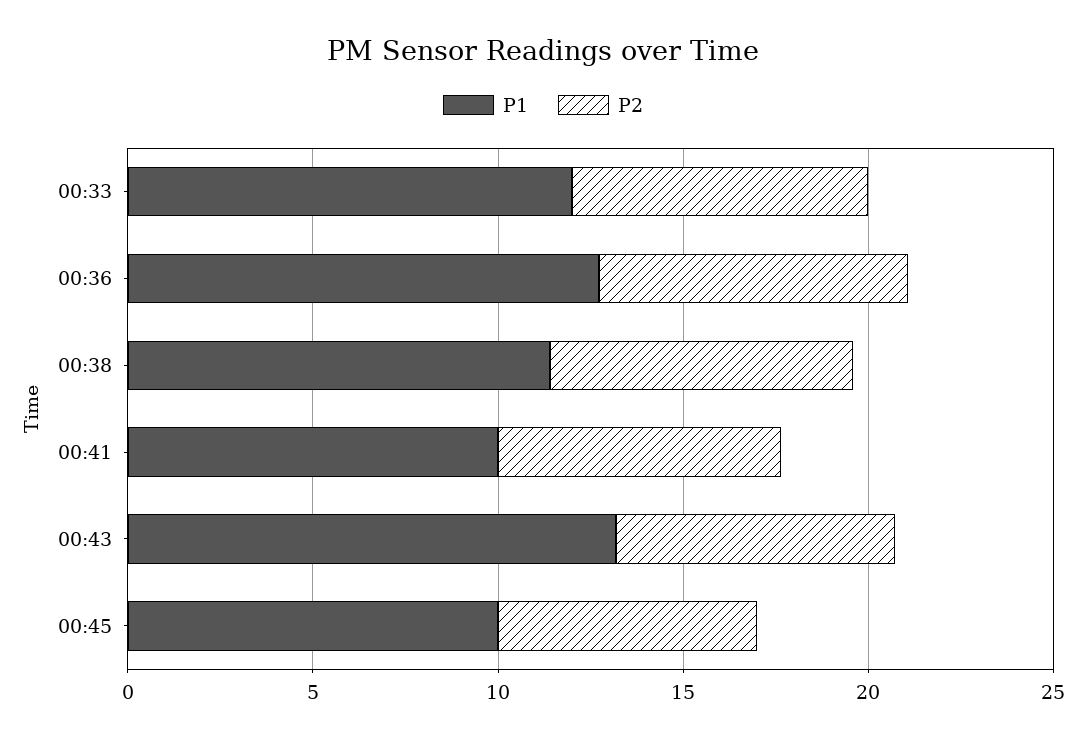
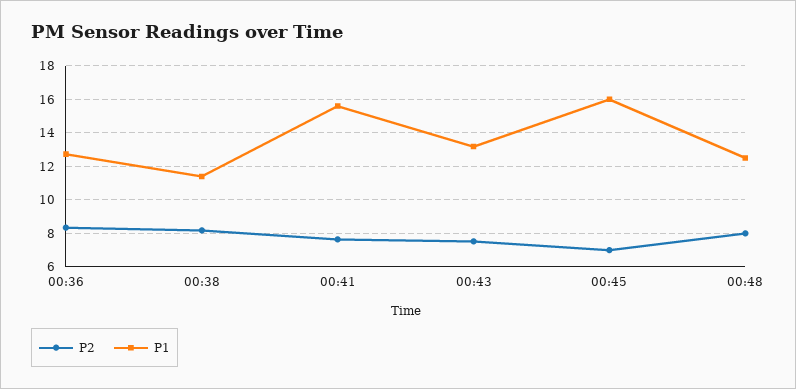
P1, 00:33: 12 -> none
P2, 00:33: 8 -> none
P1, 00:41: 10 -> 15.5
P1, 00:45: 10 -> 16
P2, 00:48: none -> 8
P1, 00:48: none -> 12.5

